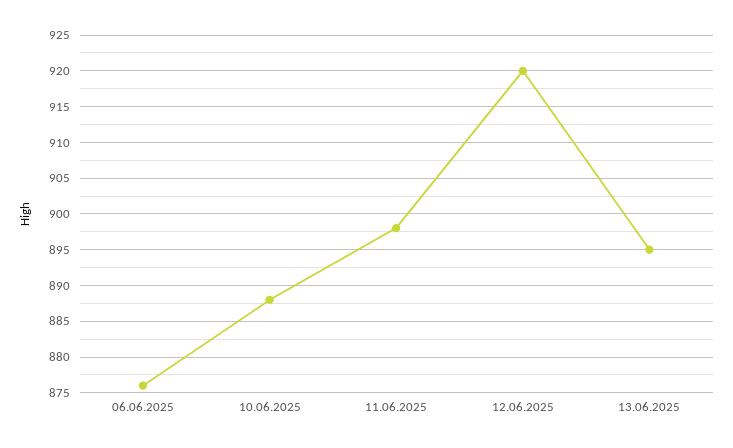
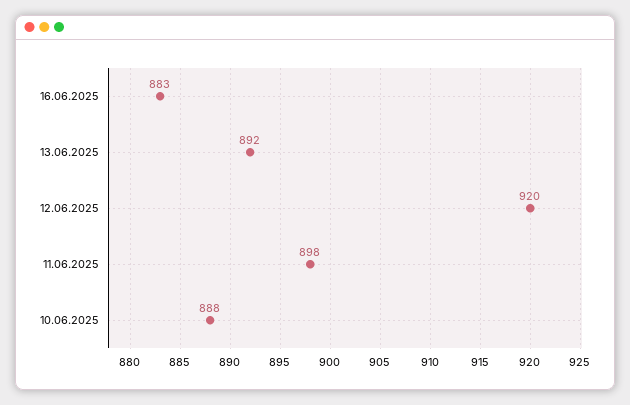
06.06.2025: 876 -> none
13.06.2025: 895 -> 892
16.06.2025: none -> 883

